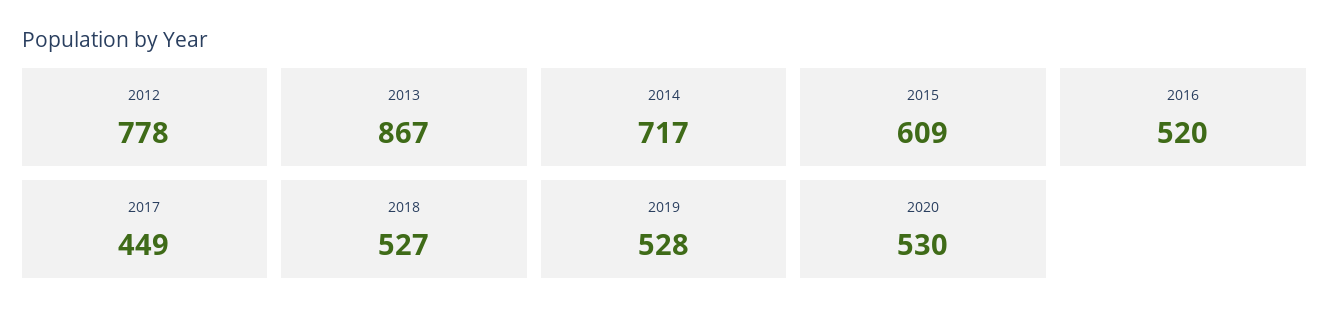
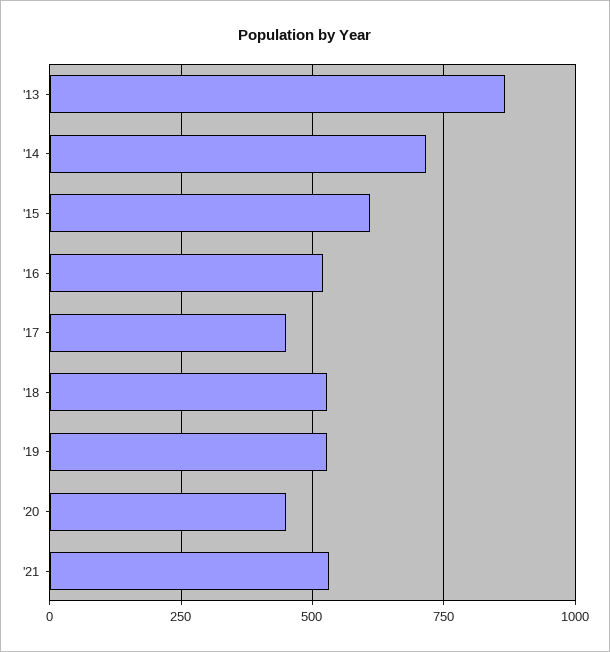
2012: 778 -> none
2020: 530 -> 450
'21: none -> 525

